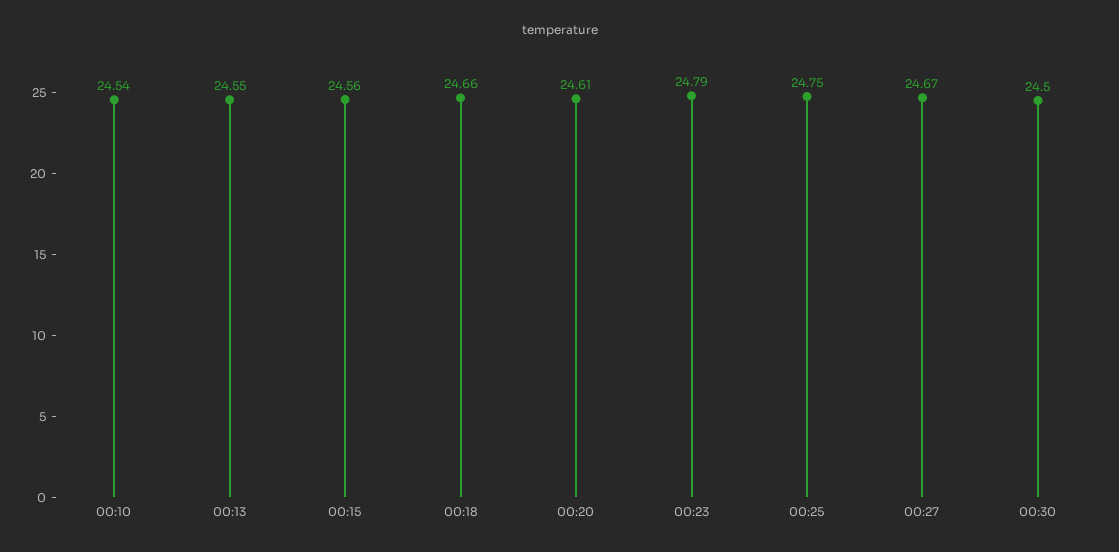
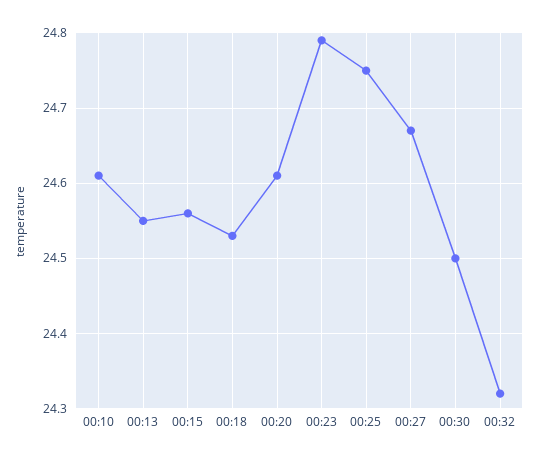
00:10: 24.54 -> 24.61
00:18: 24.66 -> 24.53
00:32: none -> 24.32

